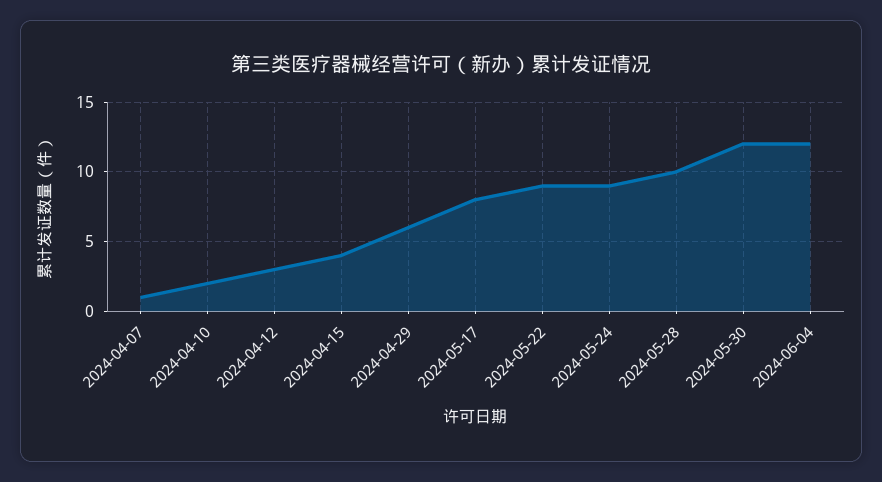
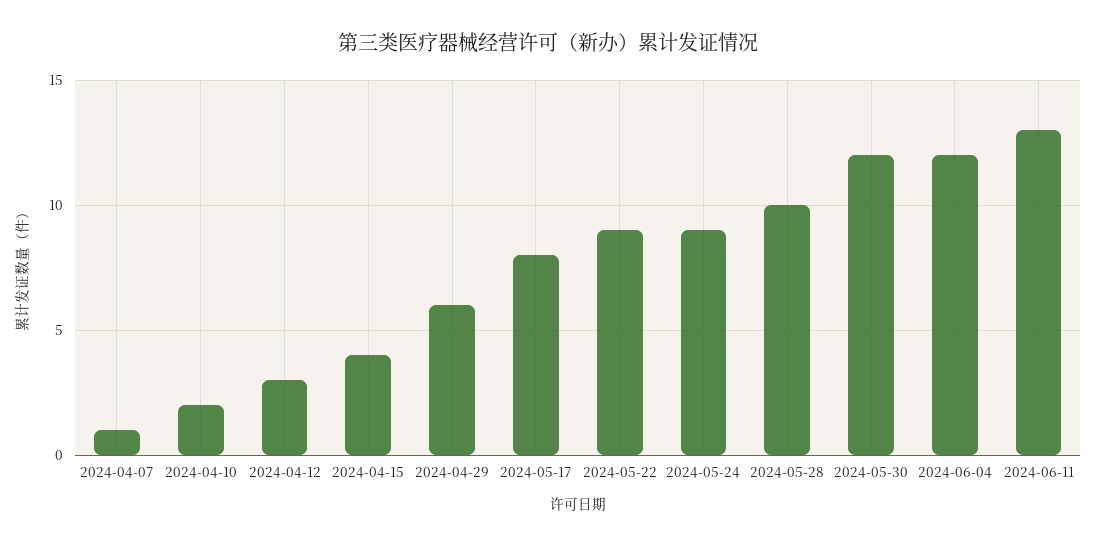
2024-06-11: none -> 13

